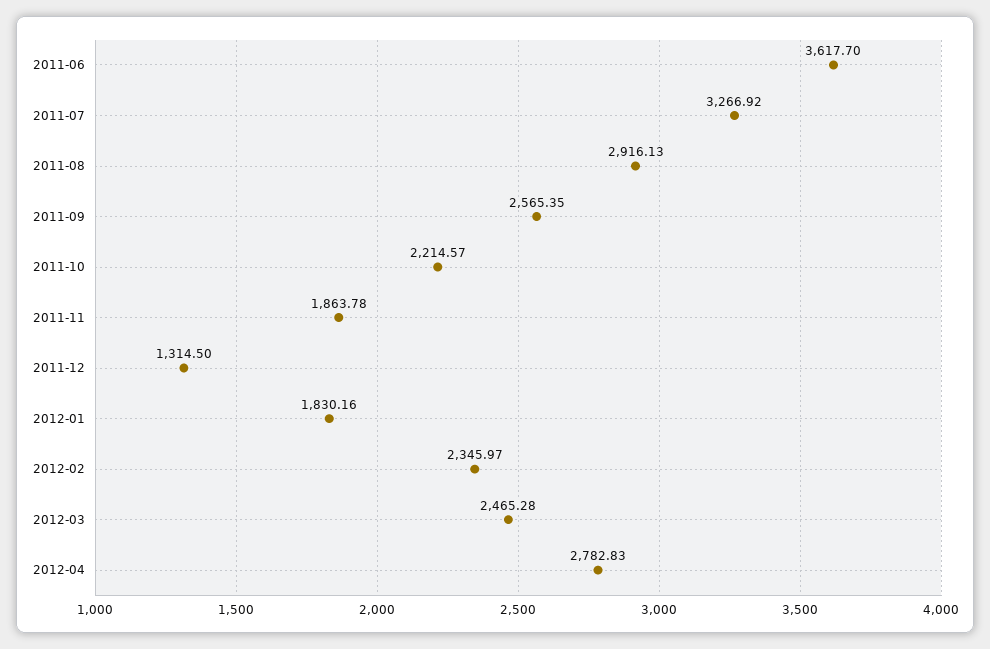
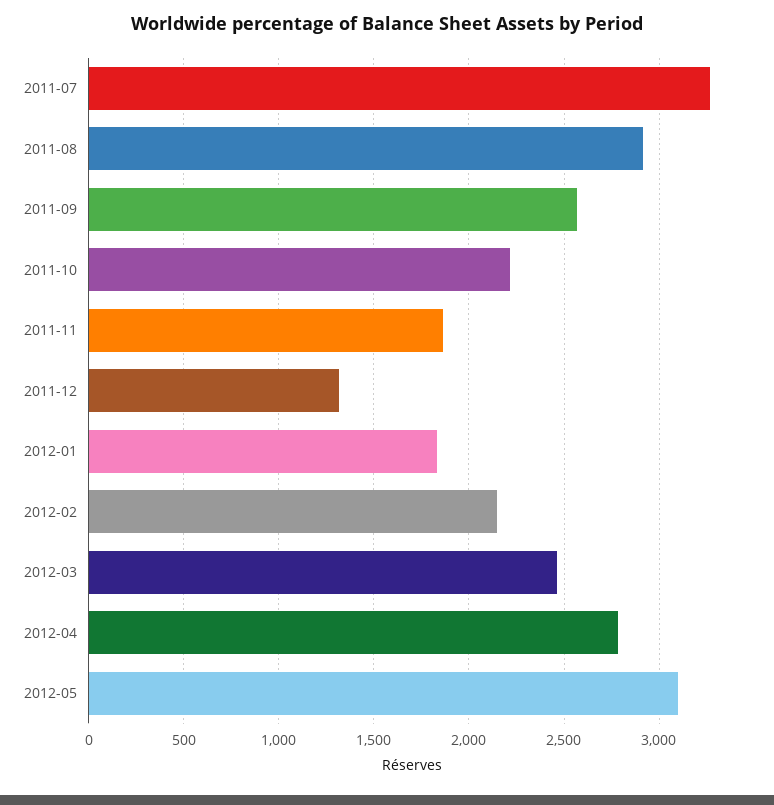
2011-06: 3617.7 -> none
2012-02: 2345.97 -> 2150
2012-05: none -> 3100

